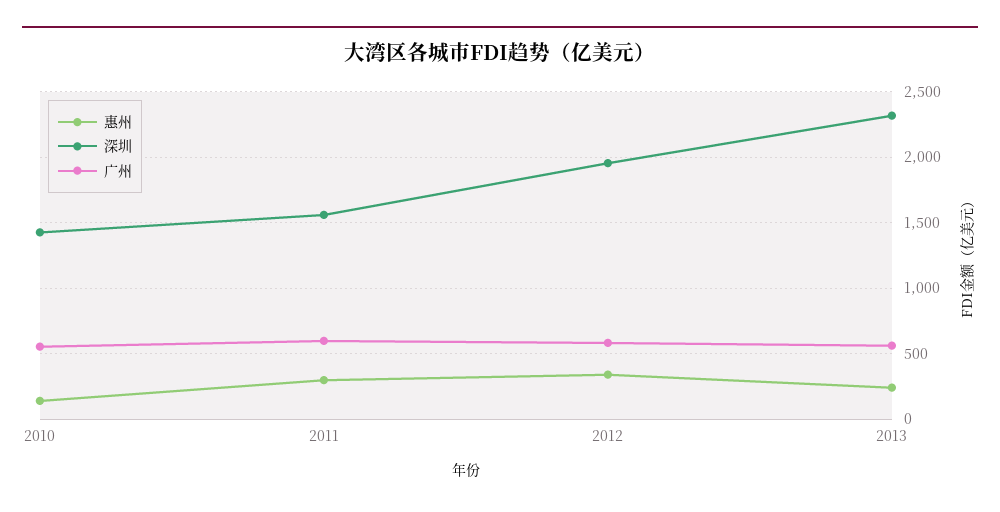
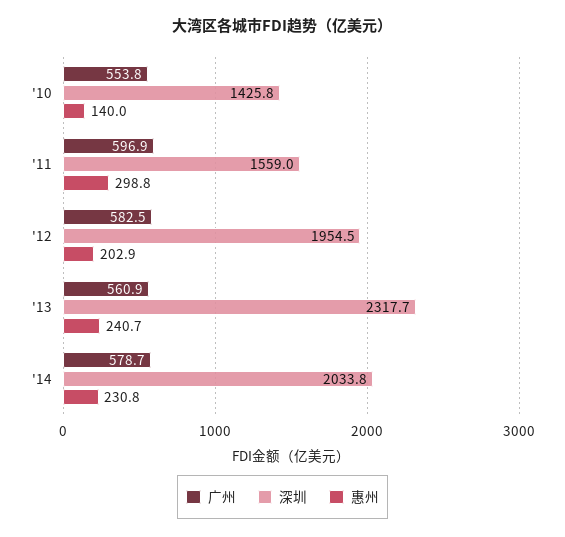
惠州, 2012: 350 -> 202.9
广州, '14: none -> 578.7
深圳, '14: none -> 2033.8
惠州, '14: none -> 230.8

